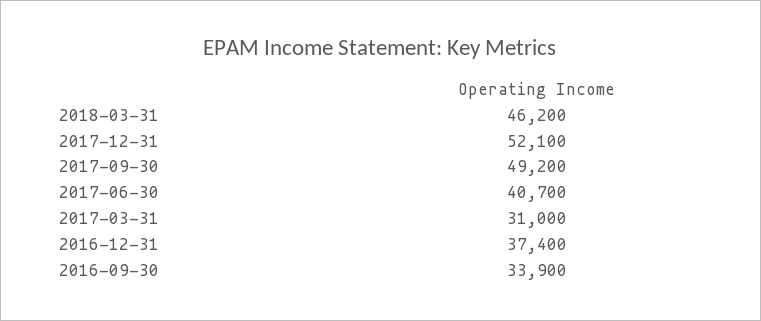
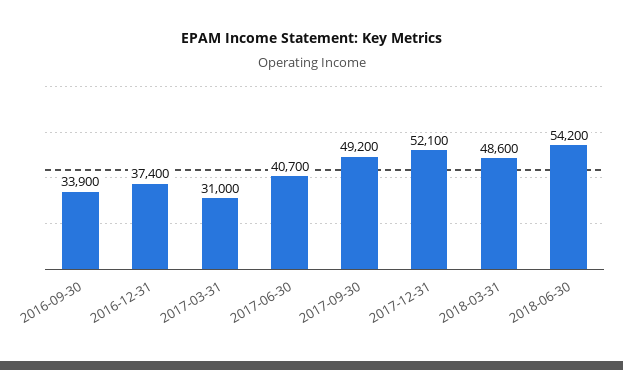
2018-03-31: 46200 -> 48600
2018-06-30: none -> 54200

